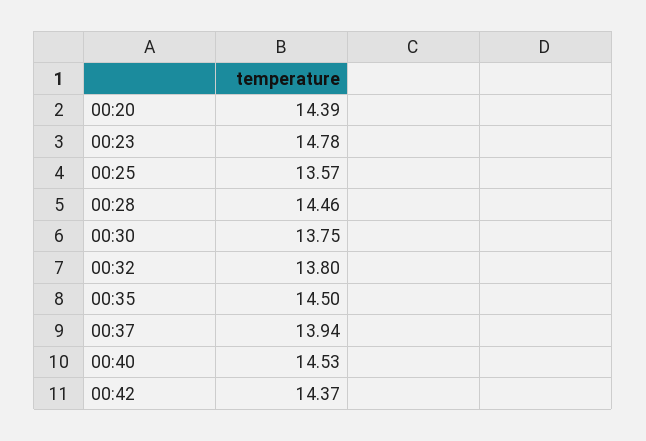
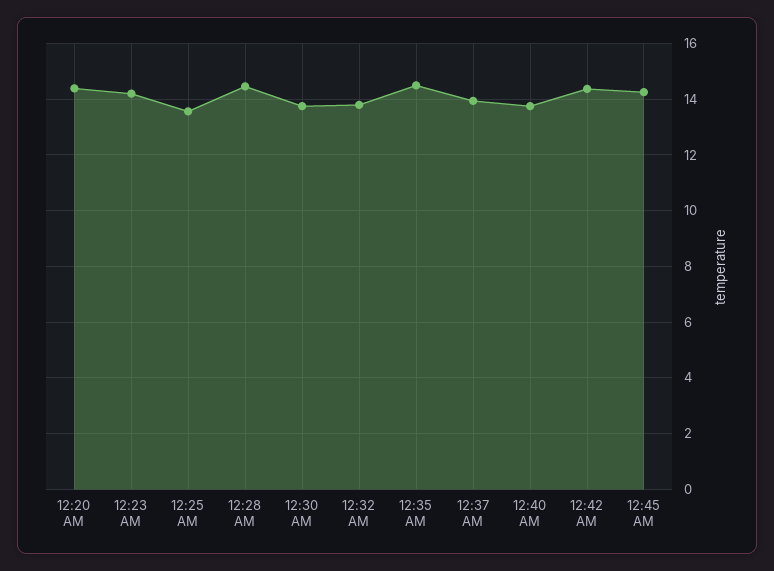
00:23: 14.78 -> 14.25
00:40: 14.53 -> 13.75
12:45 AM: none -> 14.25

